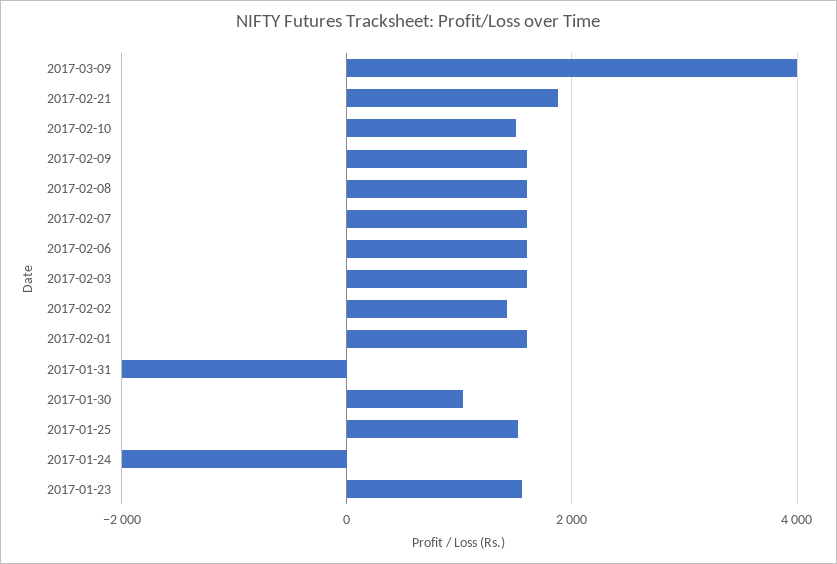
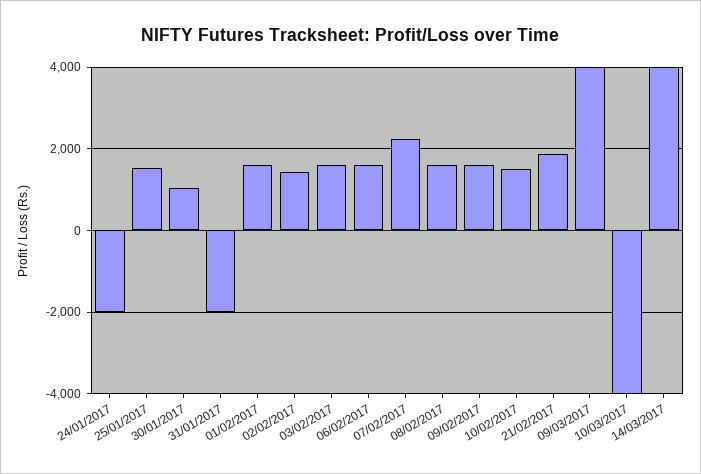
2017-02-07: 1600 -> 2200
2017-01-23: 1600 -> none
10/03/2017: none -> -4000
14/03/2017: none -> 4000

